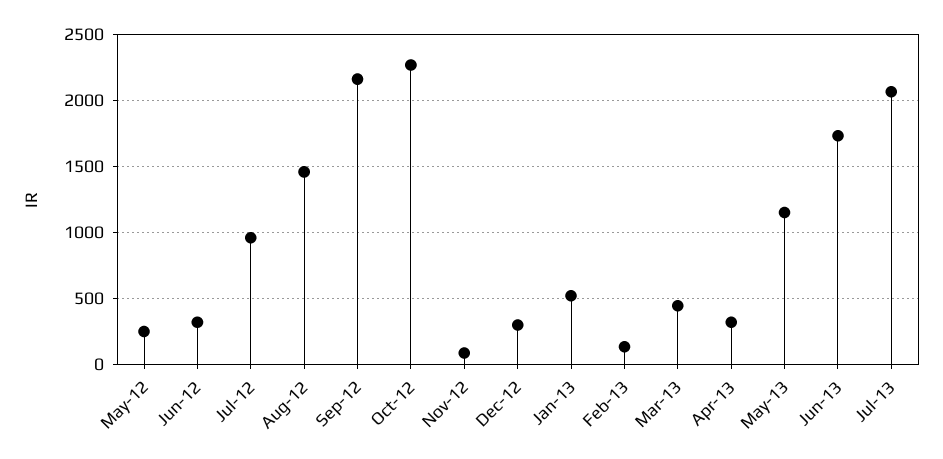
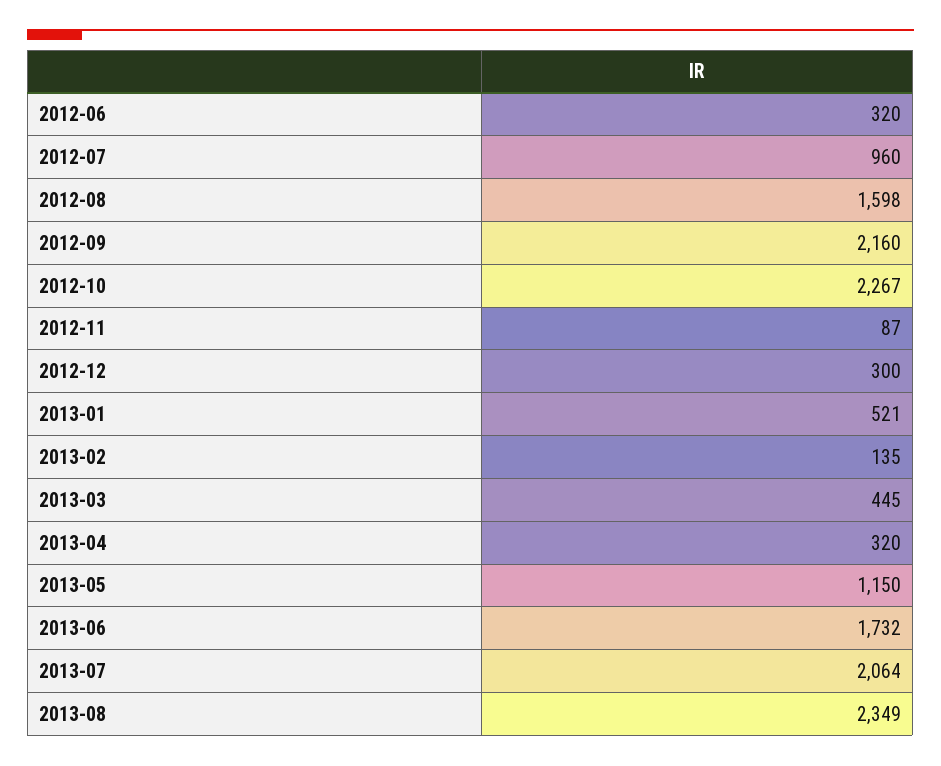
May-12: 250 -> none
Aug-12: 1450 -> 1598
2013-08: none -> 2349

